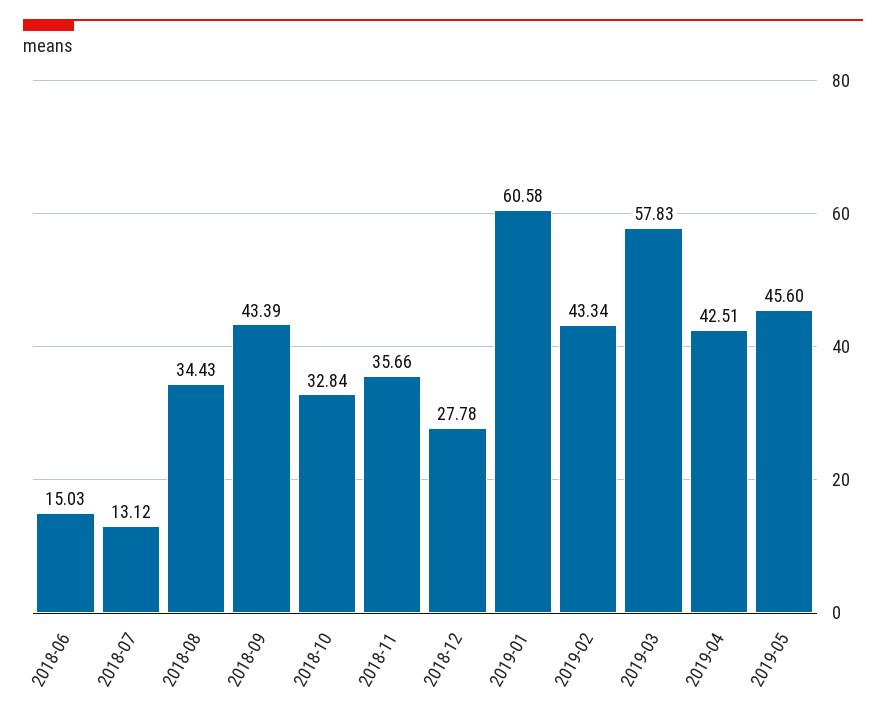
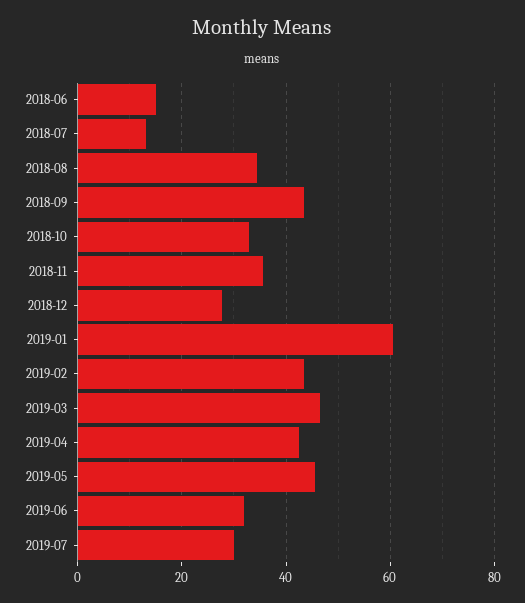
2019-03: 57.83 -> 46
2019-06: none -> 32
2019-07: none -> 30

